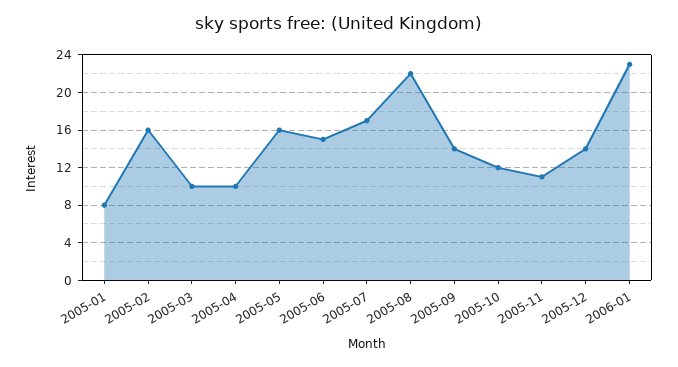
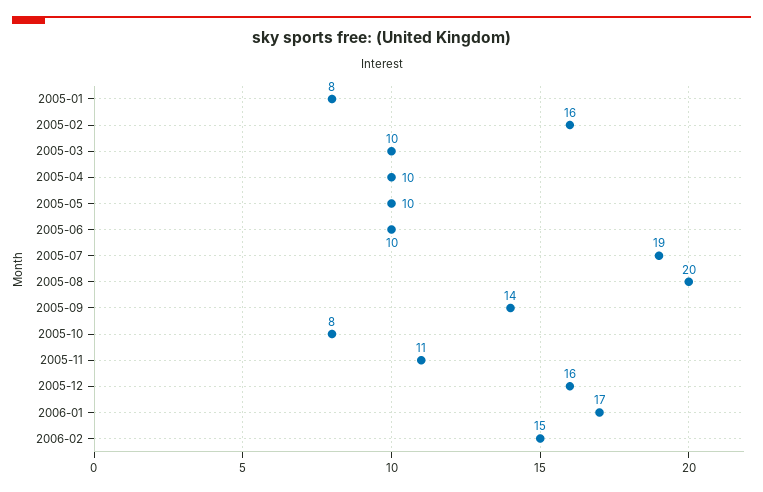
2005-05: 16 -> 10
2005-06: 15 -> 10
2005-07: 17 -> 19
2005-08: 22 -> 20
2005-10: 12 -> 8
2005-12: 14 -> 16
2006-01: 23 -> 17
2006-02: none -> 15

